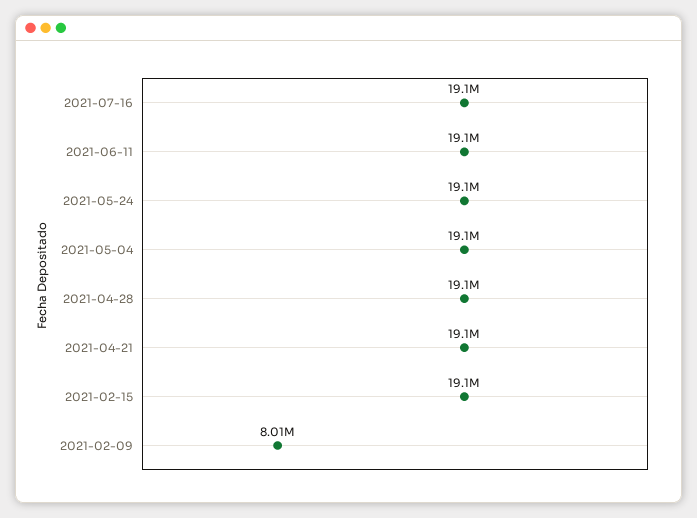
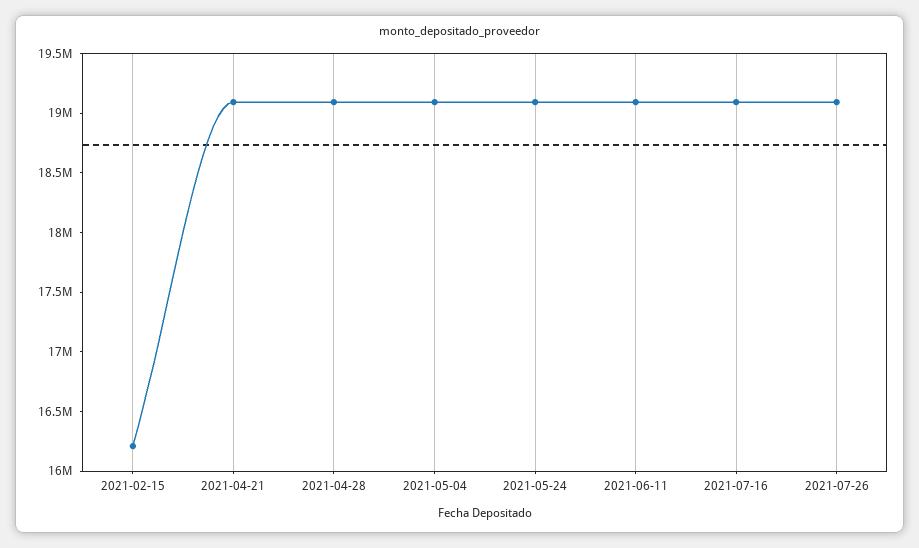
2021-02-15: 19100000 -> 16200000
2021-02-09: 8010000 -> none
2021-07-26: none -> 19100000

